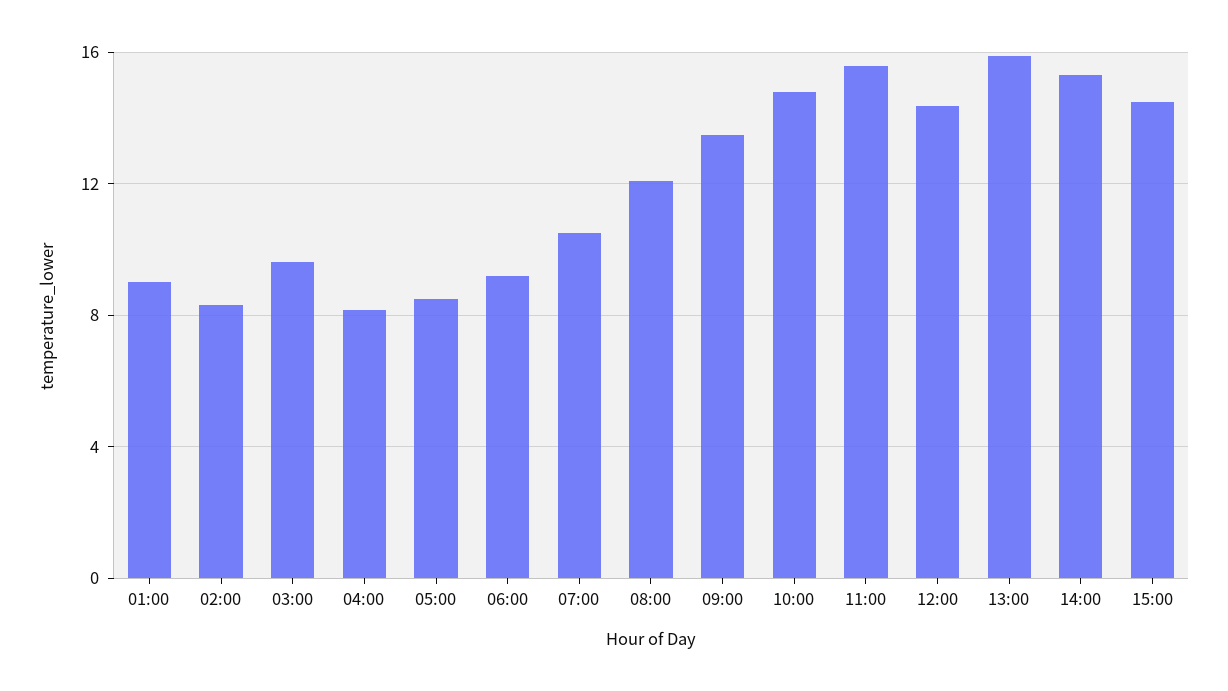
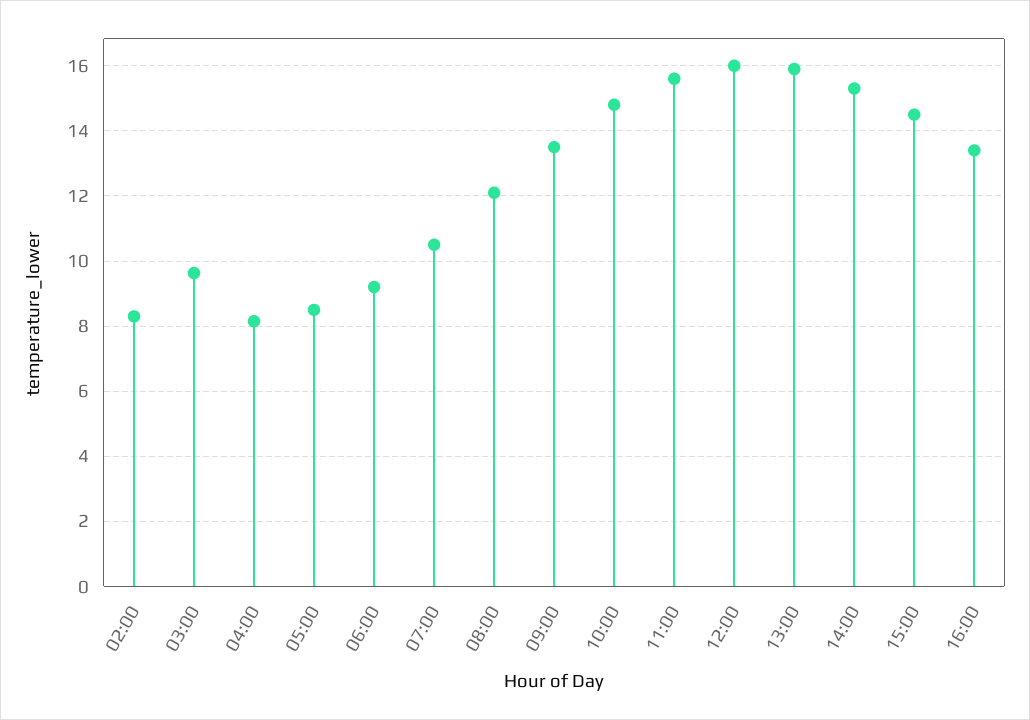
01:00: 9 -> none
12:00: 14.5 -> 16
16:00: none -> 13.4

